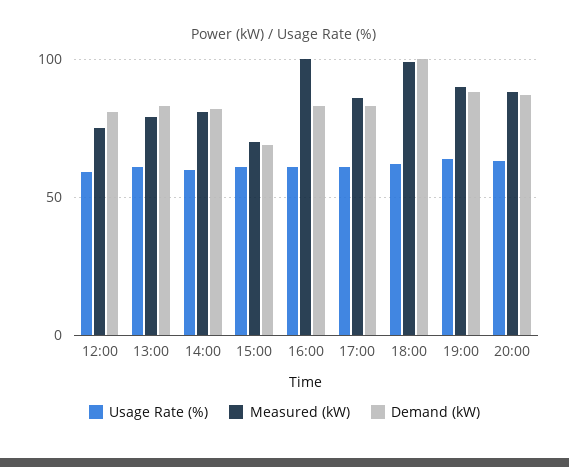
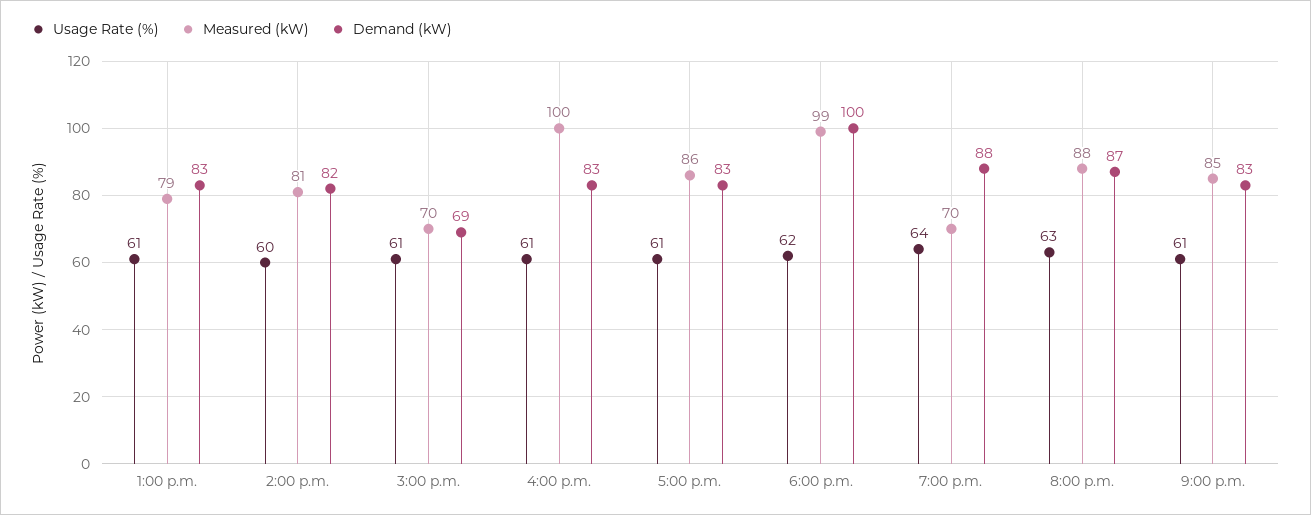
Usage Rate (%), 12:00: 60 -> none
Measured (kW), 12:00: 75 -> none
Demand (kW), 12:00: 80 -> none
Measured (kW), 19:00: 90 -> 70
Usage Rate (%), 9:00 p.m.: none -> 61
Measured (kW), 9:00 p.m.: none -> 85
Demand (kW), 9:00 p.m.: none -> 83

